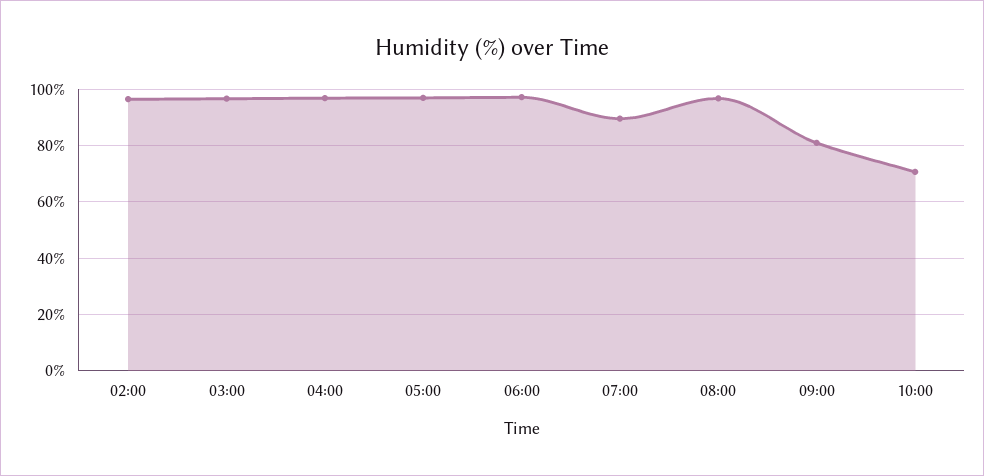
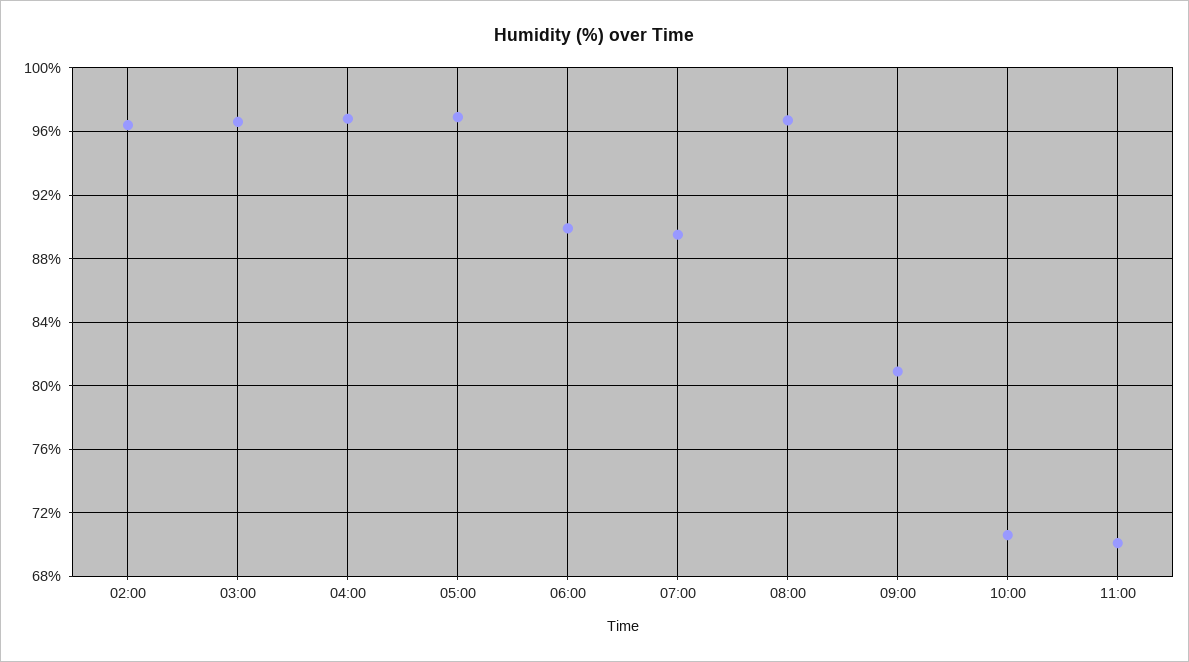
06:00: 97.5 -> 90
11:00: none -> 70

